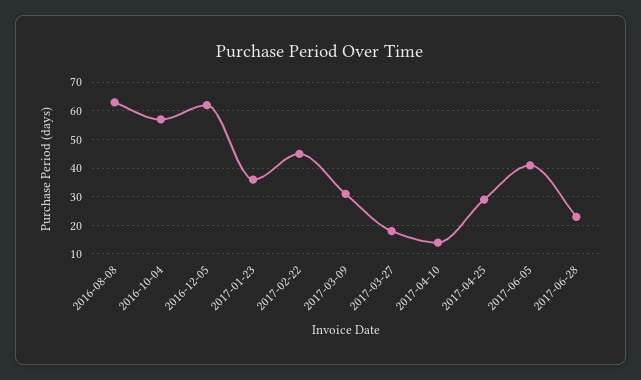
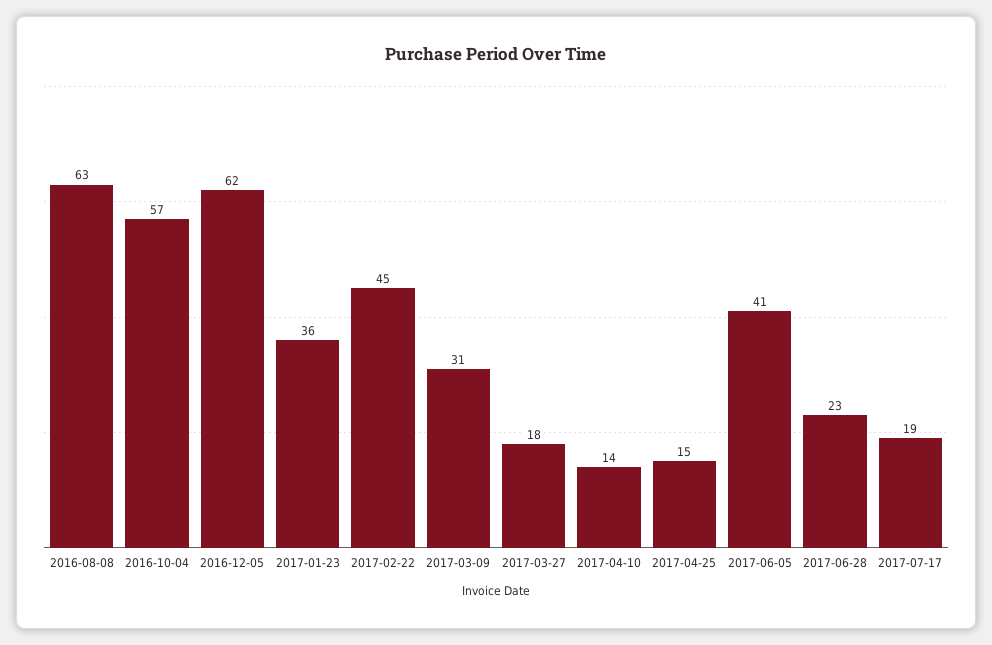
2017-04-25: 30 -> 15
2017-07-17: none -> 19

